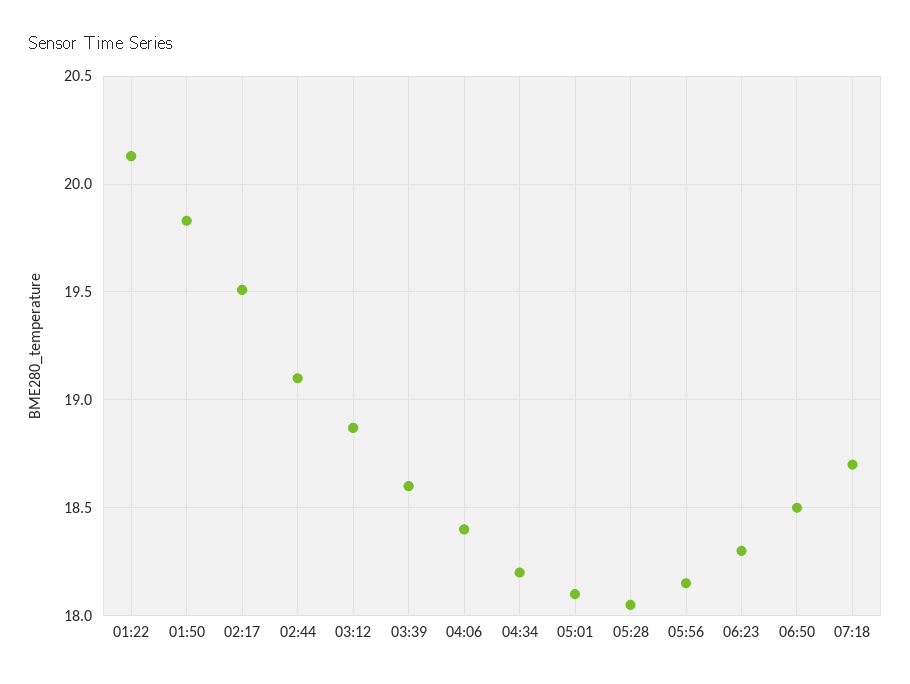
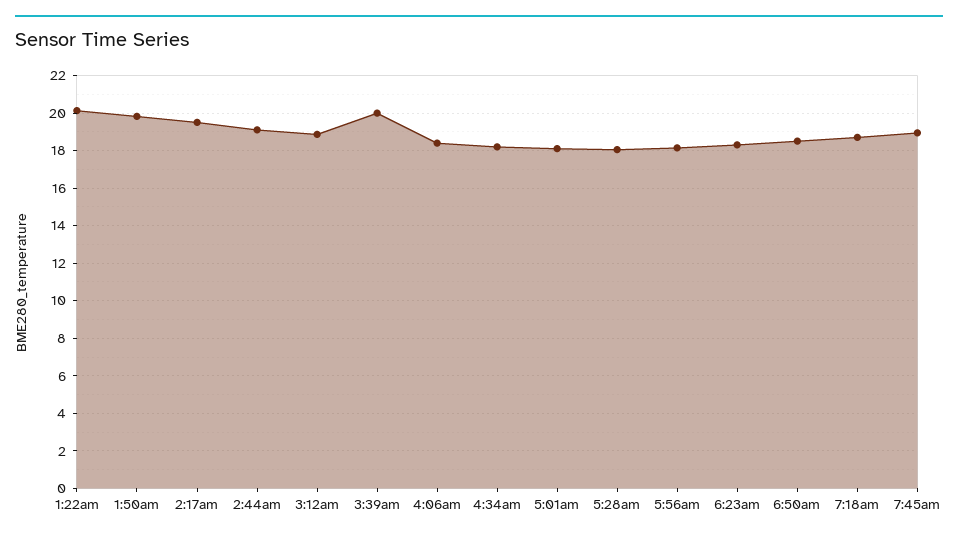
03:39: 18.6 -> 20
7:45am: none -> 19

